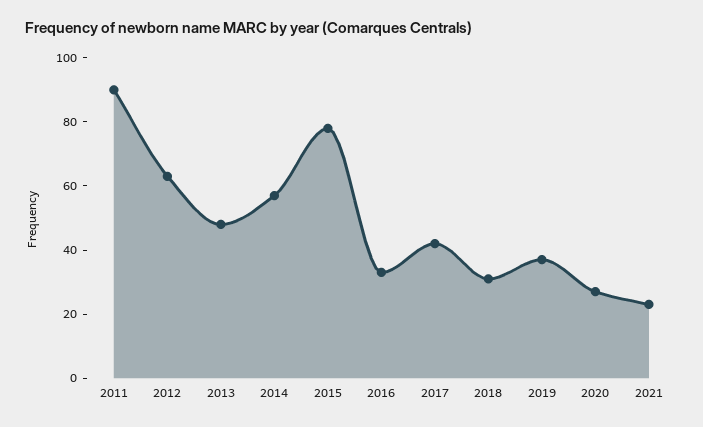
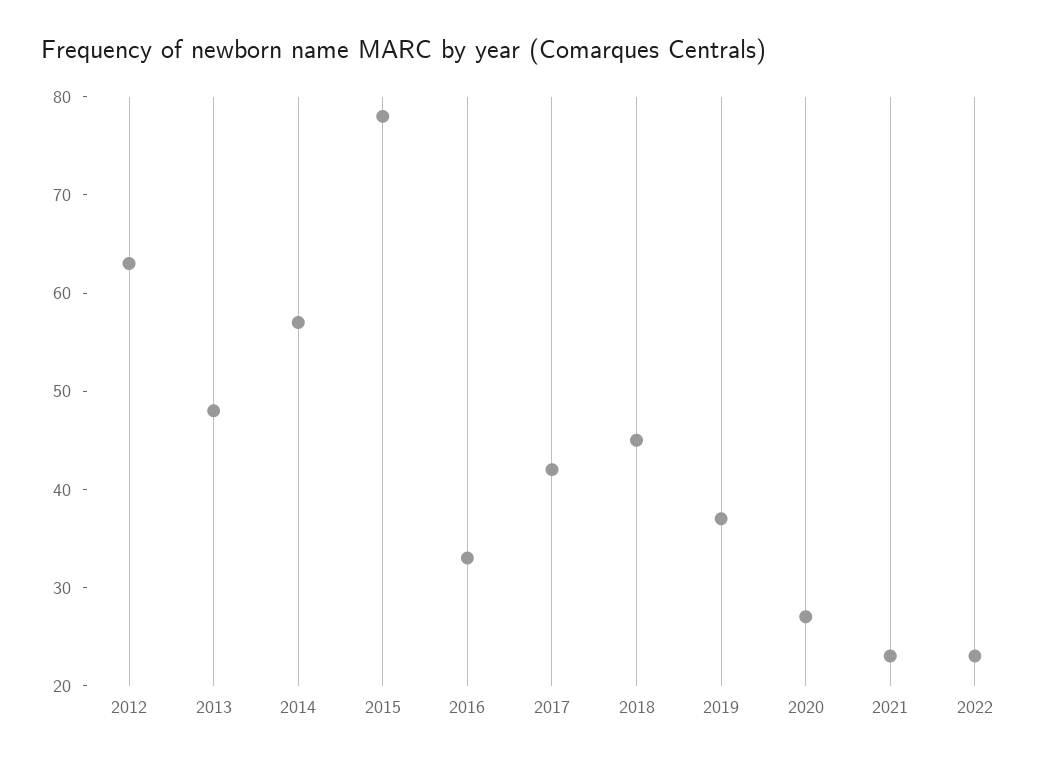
2011: 90 -> none
2018: 30 -> 45
2022: none -> 23

